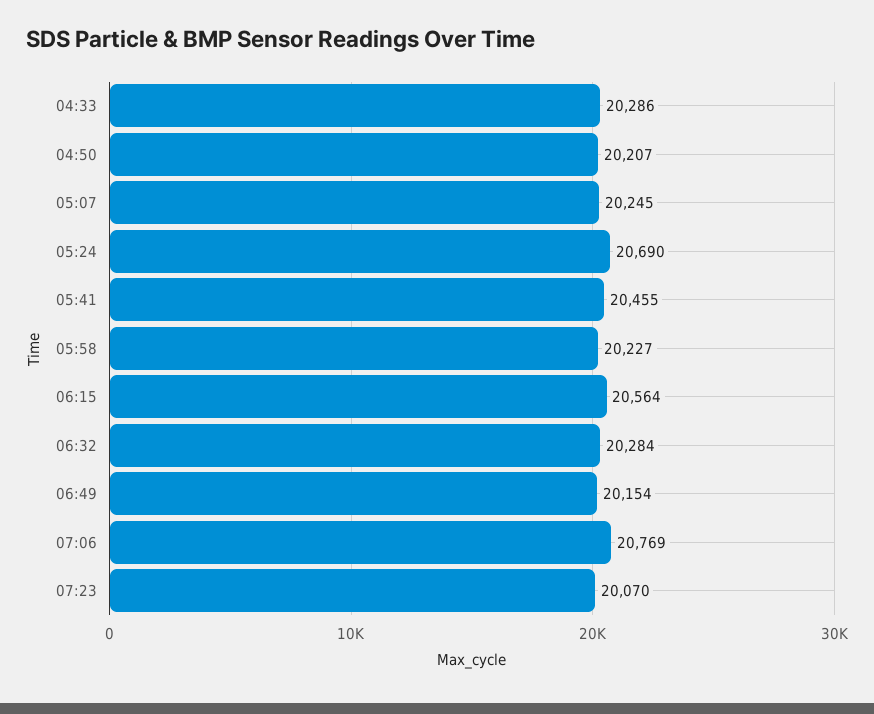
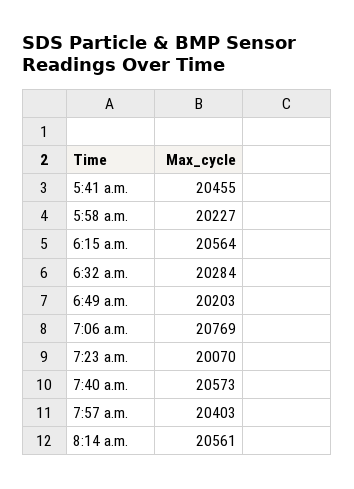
04:33: 20286 -> none
04:50: 20207 -> none
05:07: 20245 -> none
05:24: 20690 -> none
06:49: 20154 -> 20203
7:40 a.m.: none -> 20573
7:57 a.m.: none -> 20403
8:14 a.m.: none -> 20561

